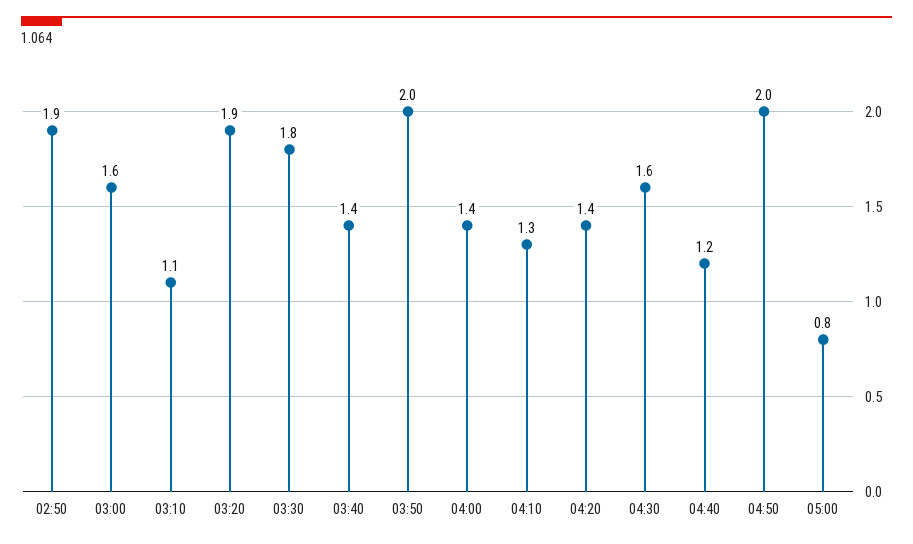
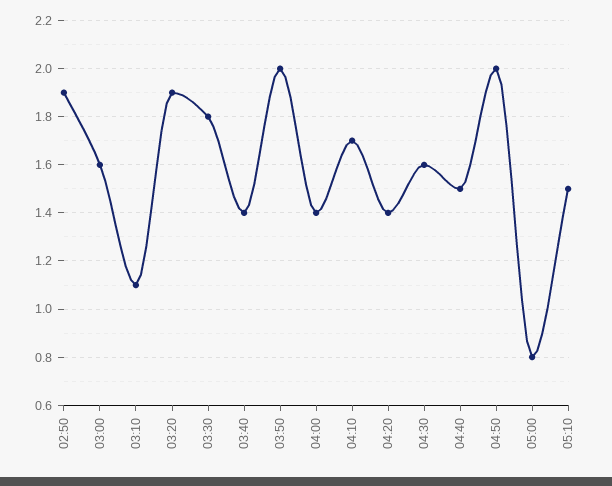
04:10: 1.3 -> 1.7
04:40: 1.2 -> 1.5
05:10: none -> 1.5

